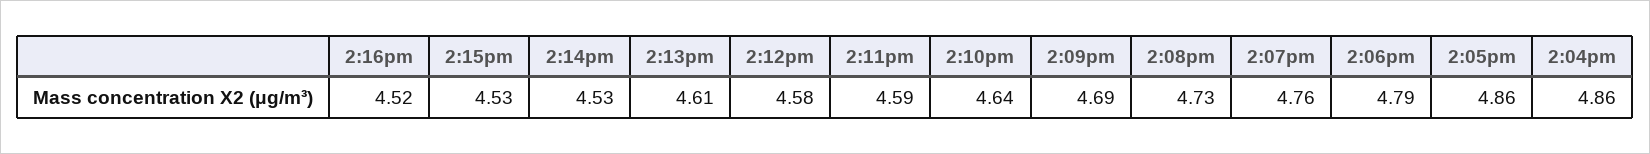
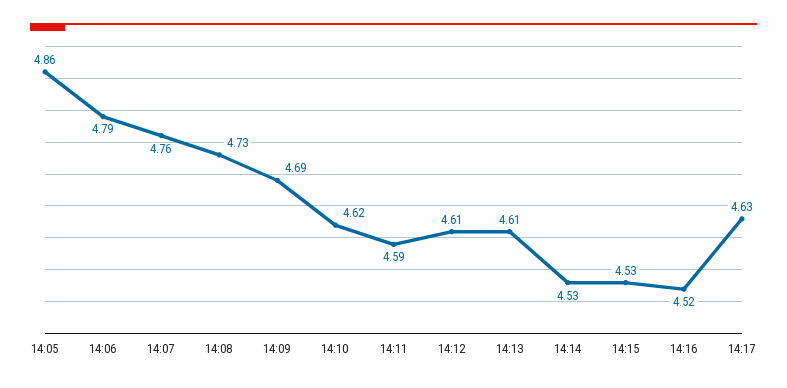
2:12pm: 4.58 -> 4.61
2:10pm: 4.64 -> 4.62
2:04pm: 4.86 -> none
14:17: none -> 4.63

